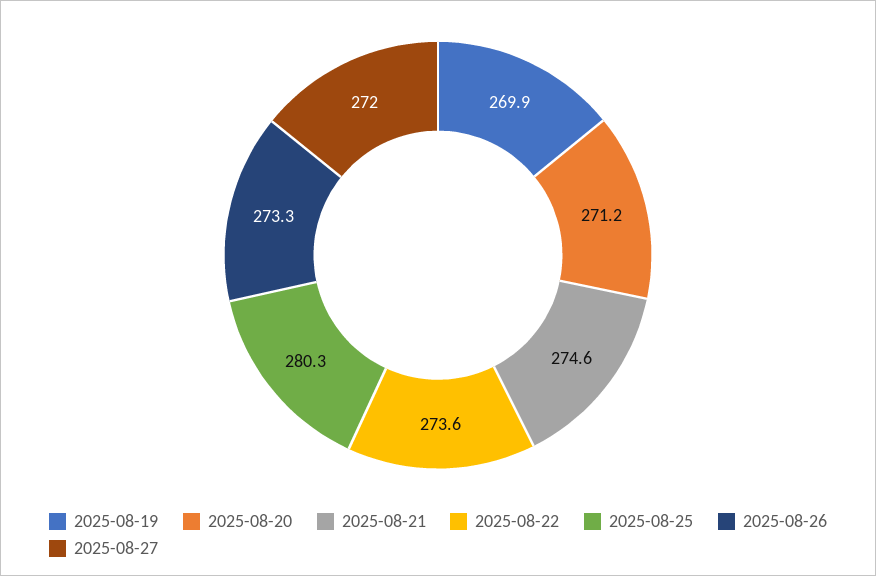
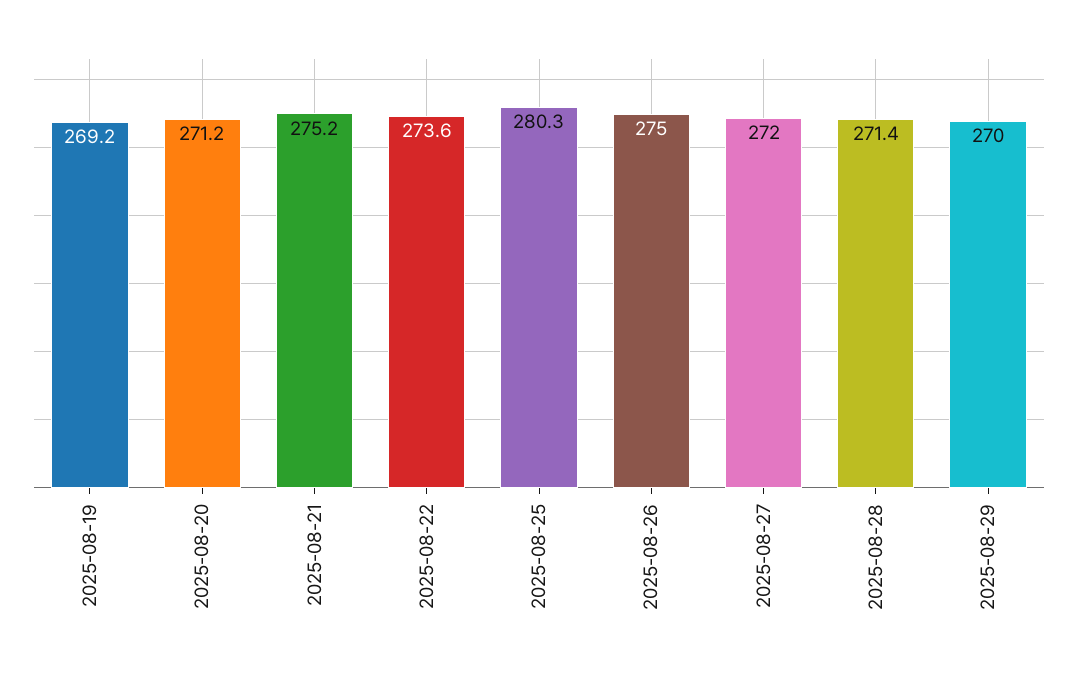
2025-08-19: 269.9 -> 269.2
2025-08-21: 274.6 -> 275.2
2025-08-26: 273.3 -> 275
2025-08-28: none -> 271.4
2025-08-29: none -> 270

